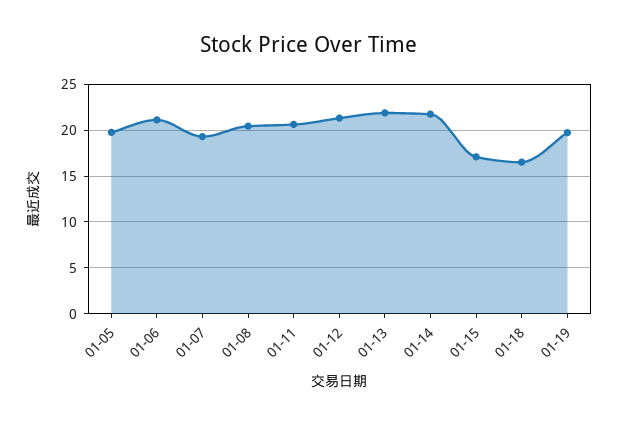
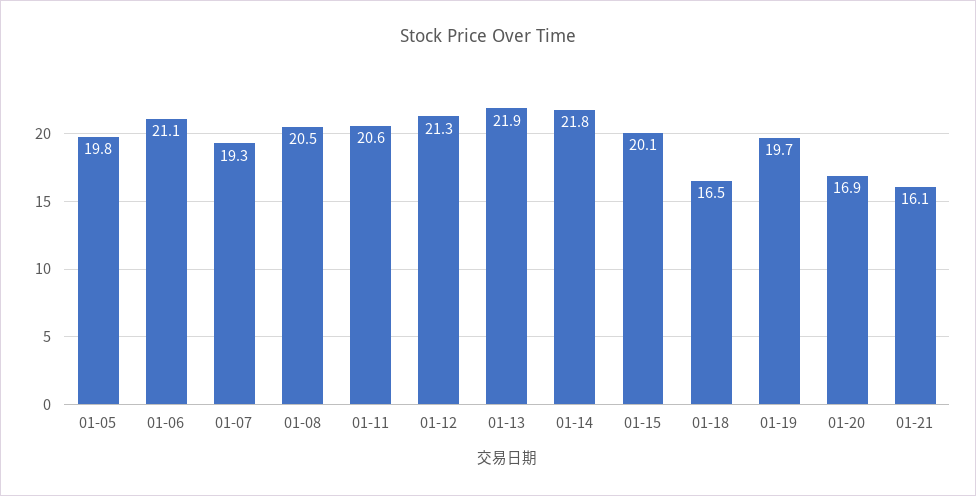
01-15: 17 -> 20.1
01-20: none -> 16.9
01-21: none -> 16.1

